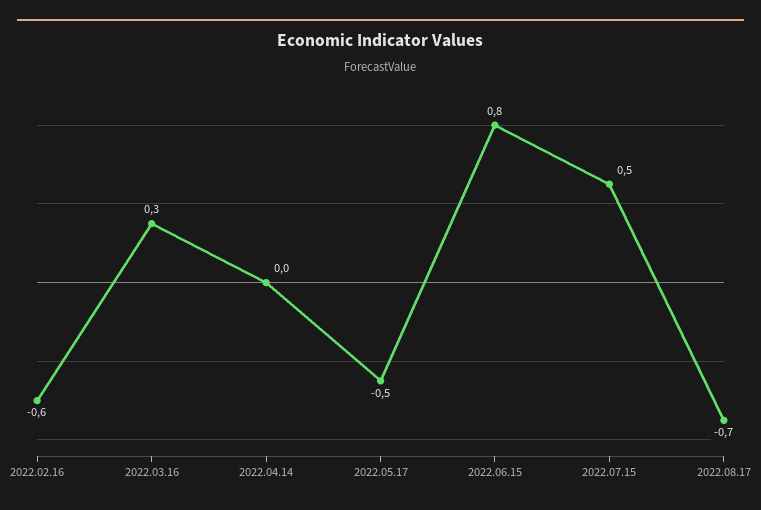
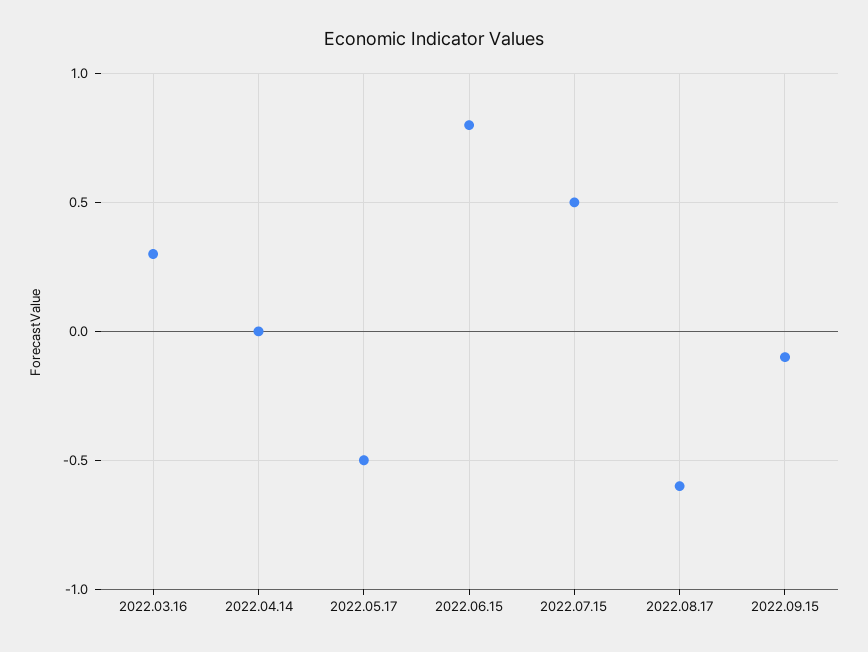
2022.02.16: -0.6 -> none
2022.08.17: -0.7 -> -0.6
2022.09.15: none -> -0.1

